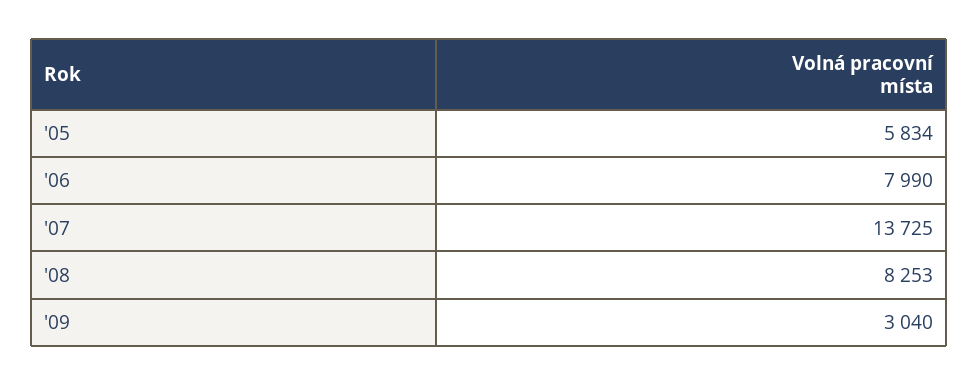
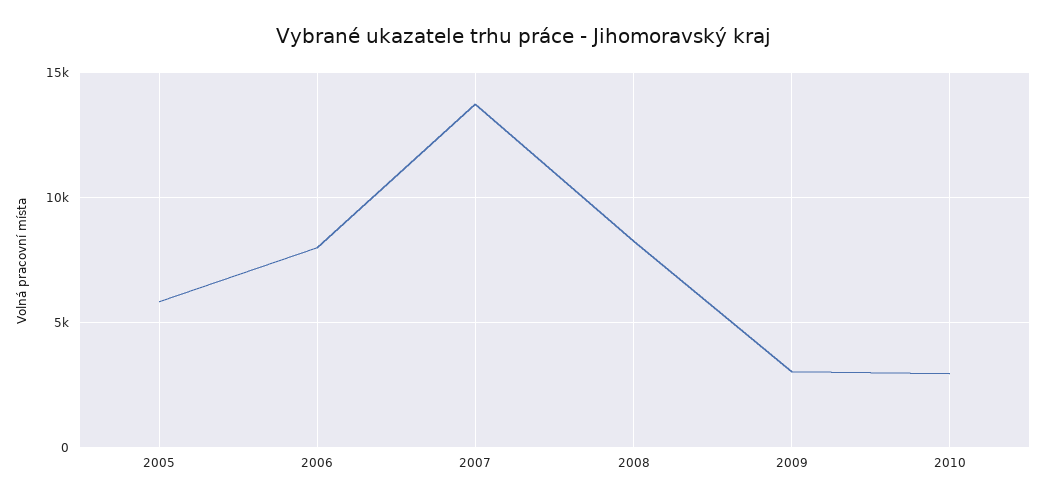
2010: none -> 3000

